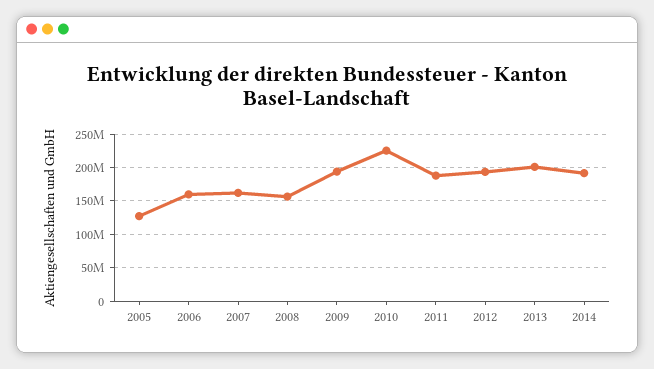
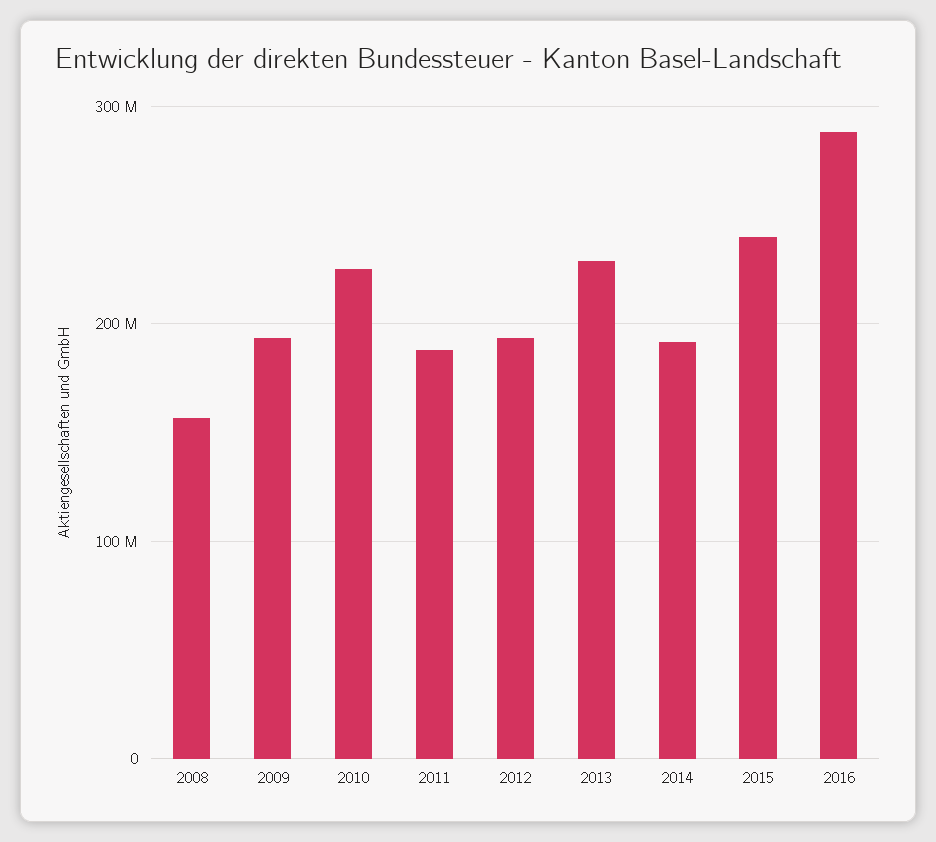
2005: 130000000 -> none
2006: 160000000 -> none
2007: 160000000 -> none
2013: 200000000 -> 230000000
2015: none -> 240000000
2016: none -> 290000000

